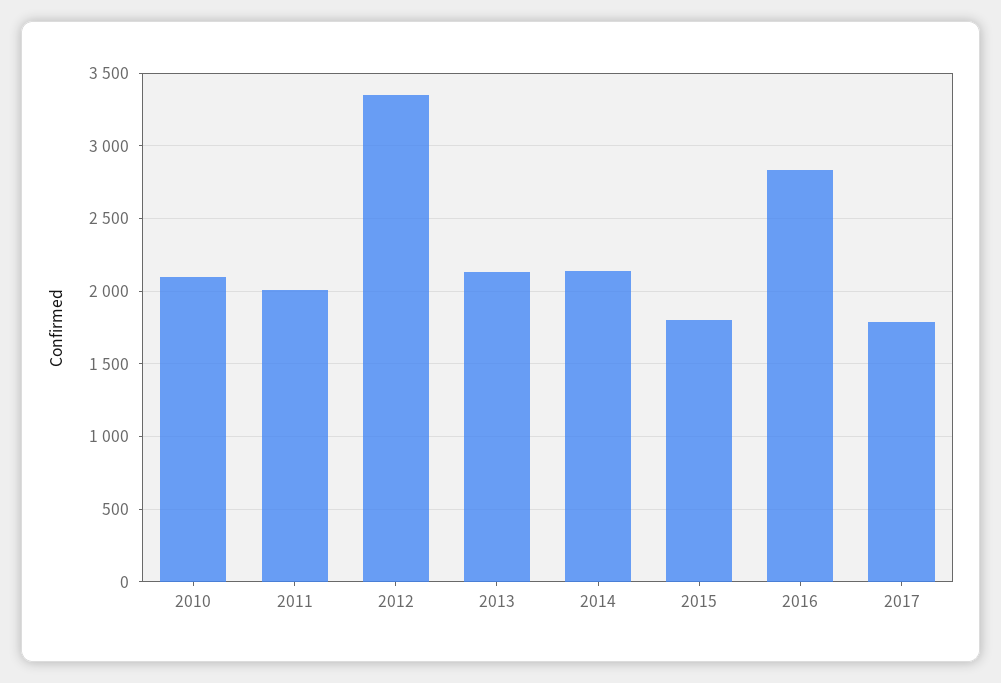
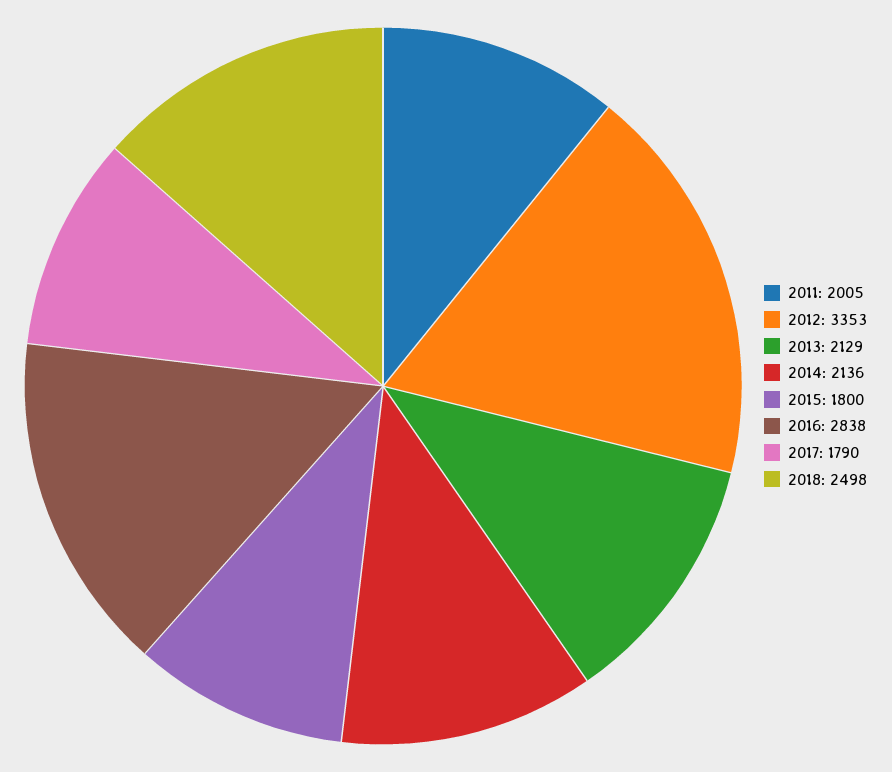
2010: 2100 -> none
2018: none -> 2498

